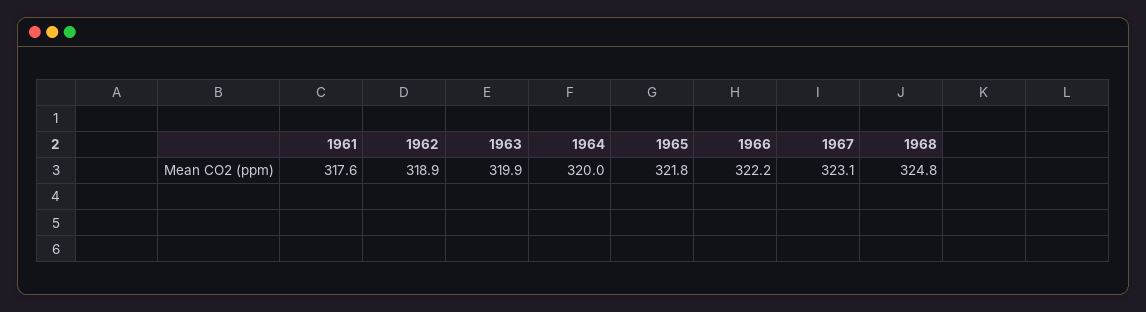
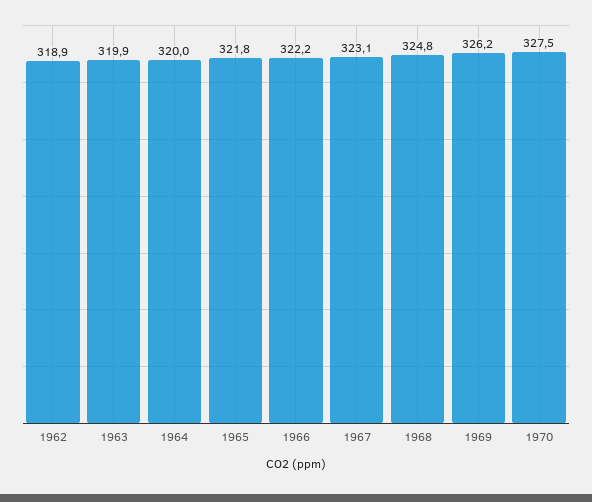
1961: 317.6 -> none
1969: none -> 326.2
1970: none -> 327.5

